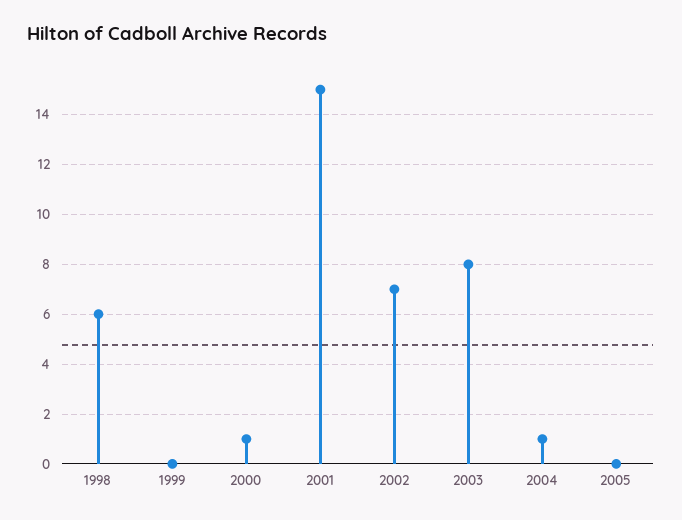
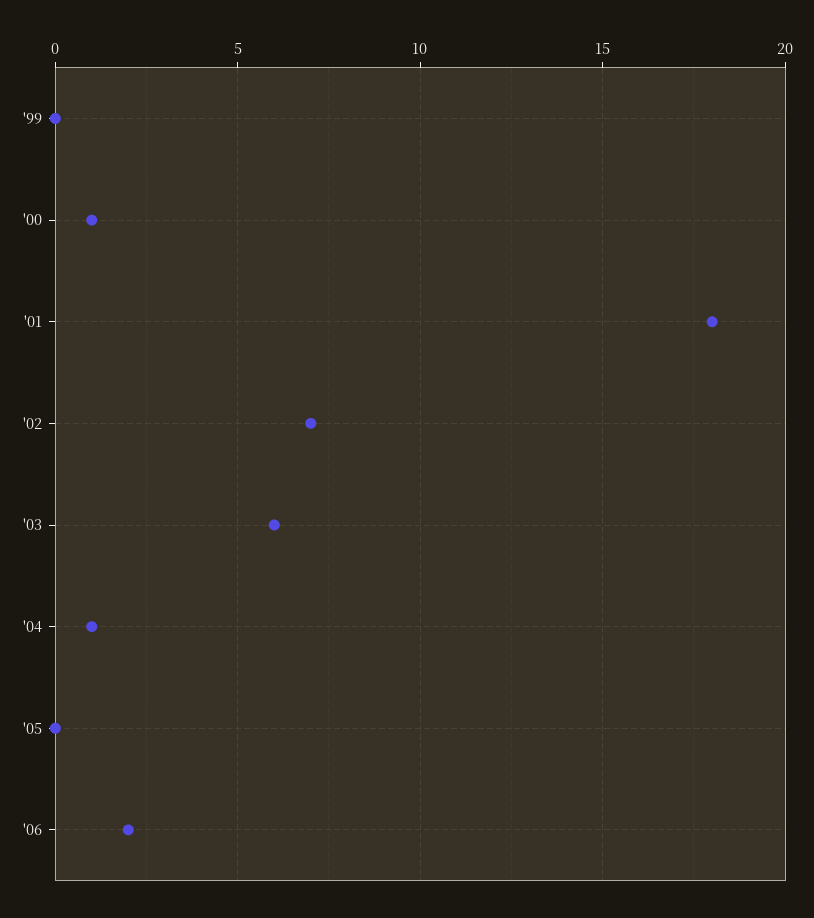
1998: 6 -> none
2001: 15 -> 18
2003: 8 -> 6
'06: none -> 2

